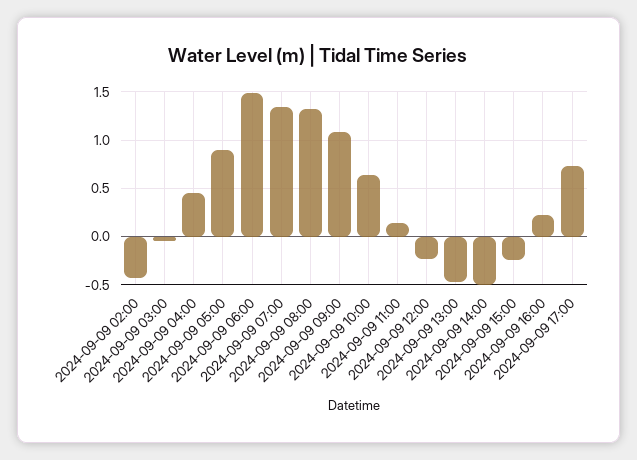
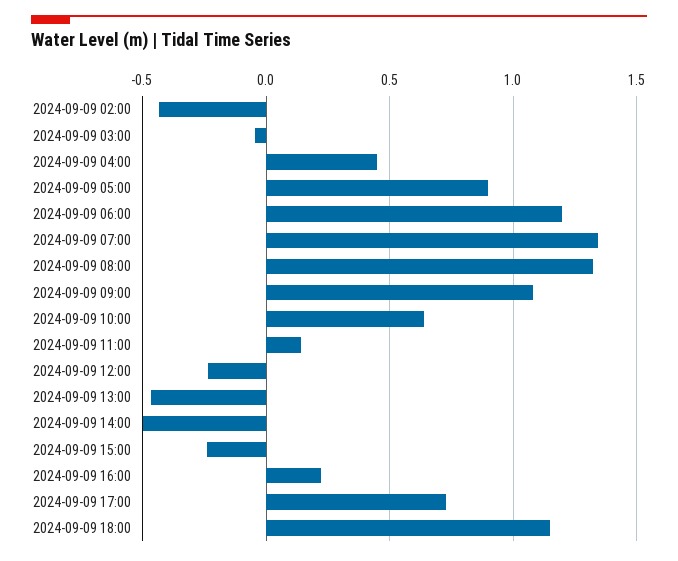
2024-09-09 06:00: 1.5 -> 1.2
2024-09-09 18:00: none -> 1.15

